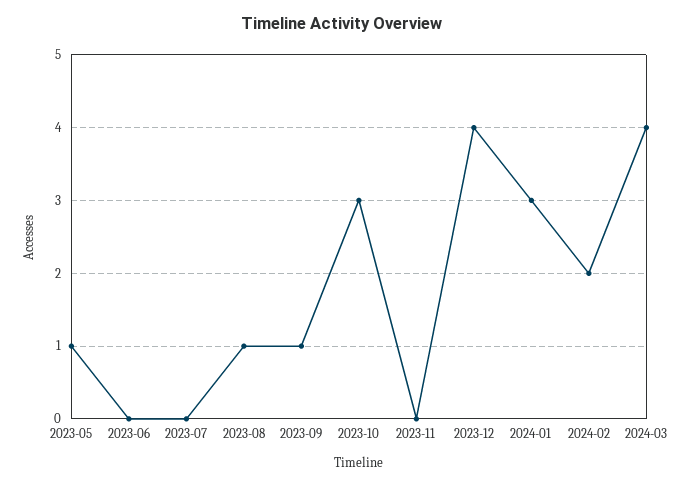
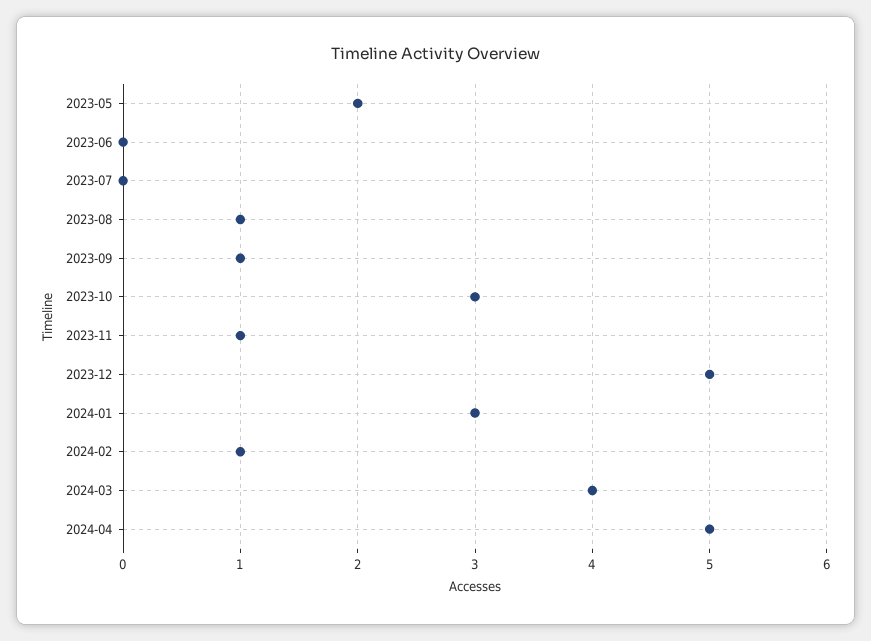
2023-05: 1 -> 2
2023-11: 0 -> 1
2023-12: 4 -> 5
2024-02: 2 -> 1
2024-04: none -> 5

